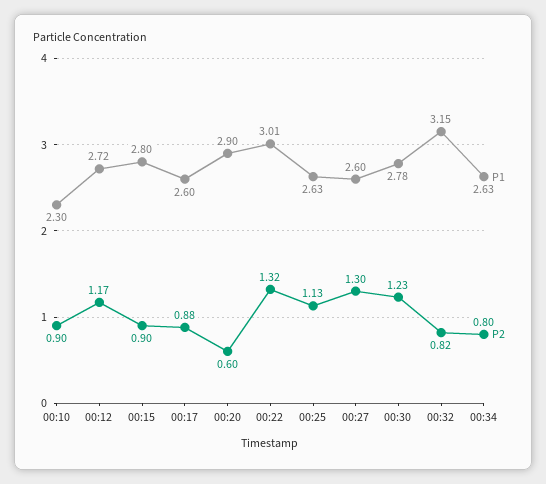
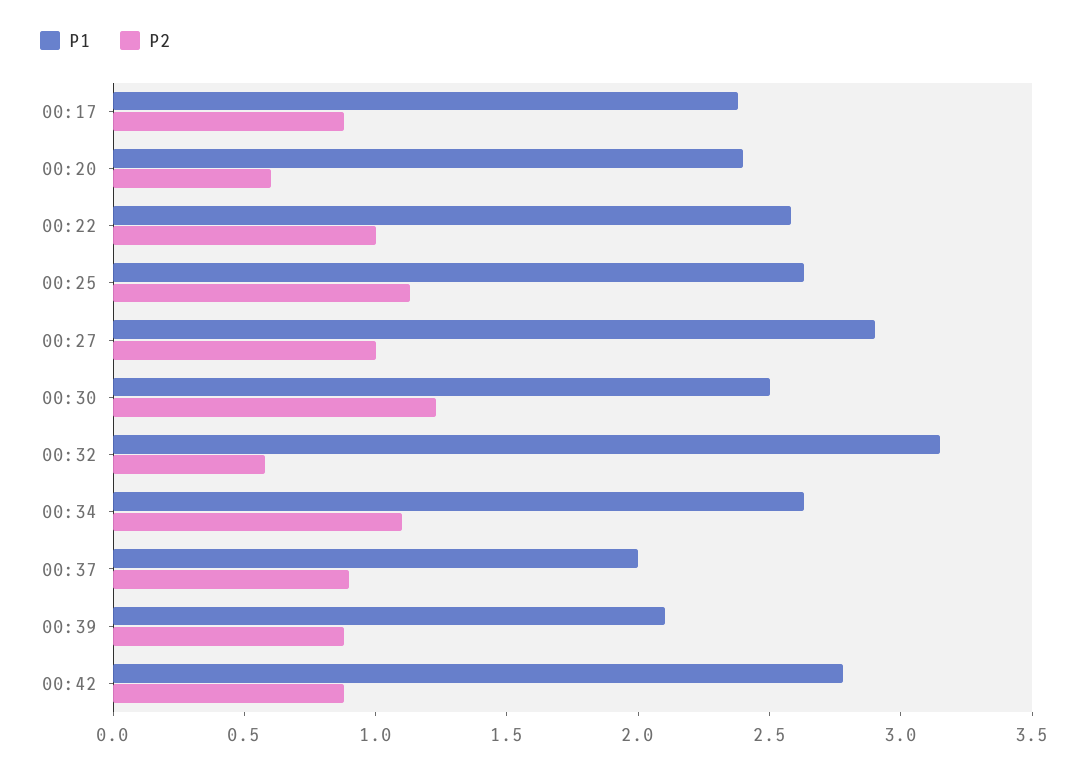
P1, 00:10: 2.3 -> none
P2, 00:10: 0.9 -> none
P1, 00:12: 2.72 -> none
P2, 00:12: 1.17 -> none
P1, 00:15: 2.8 -> none
P2, 00:15: 0.9 -> none
P1, 00:17: 2.6 -> 2.4
P1, 00:20: 2.9 -> 2.4
P1, 00:22: 3.01 -> 2.6
P2, 00:22: 1.32 -> 1
P1, 00:27: 2.6 -> 2.9
P2, 00:27: 1.3 -> 1
P1, 00:30: 2.78 -> 2.5
P2, 00:32: 0.82 -> 0.6
P2, 00:34: 0.8 -> 1.1
P1, 00:37: none -> 2
P2, 00:37: none -> 0.9
P1, 00:39: none -> 2.1
P2, 00:39: none -> 0.9
P1, 00:42: none -> 2.8
P2, 00:42: none -> 0.9

